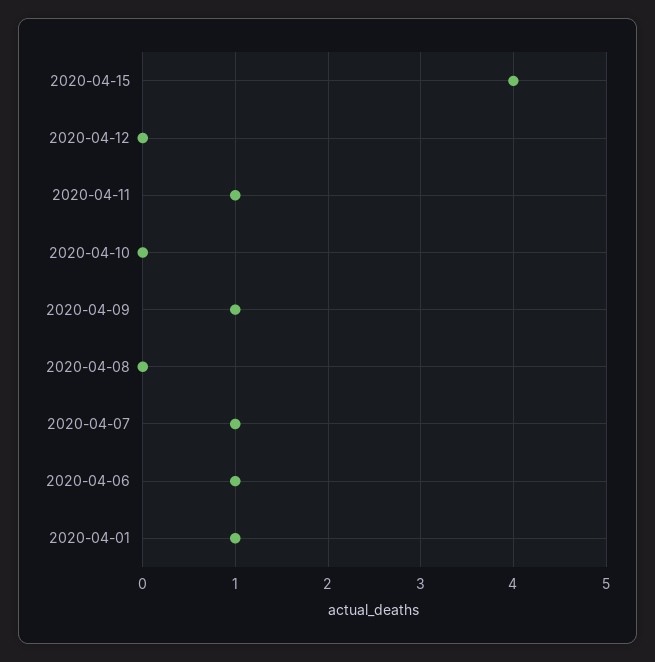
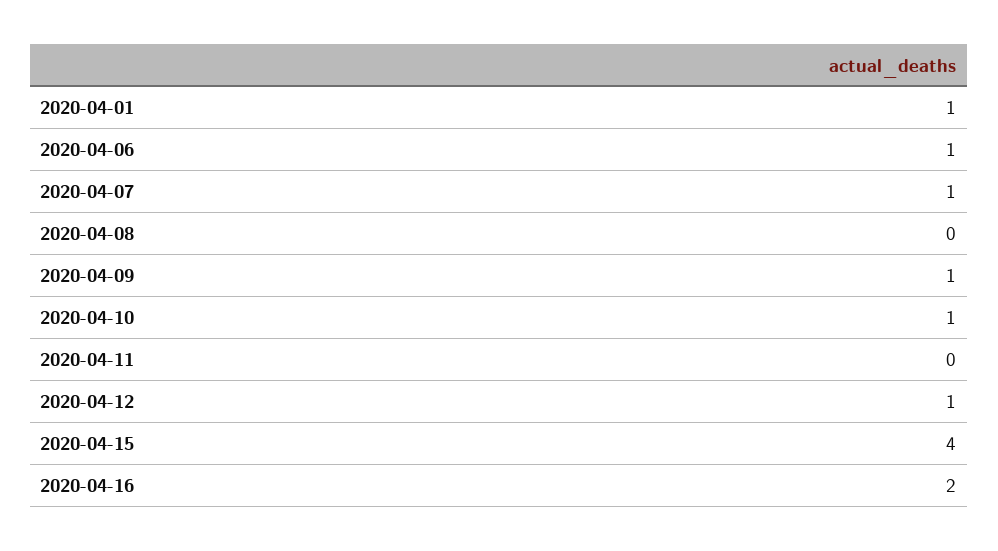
2020-04-12: 0 -> 1
2020-04-11: 1 -> 0
2020-04-10: 0 -> 1
2020-04-16: none -> 2

